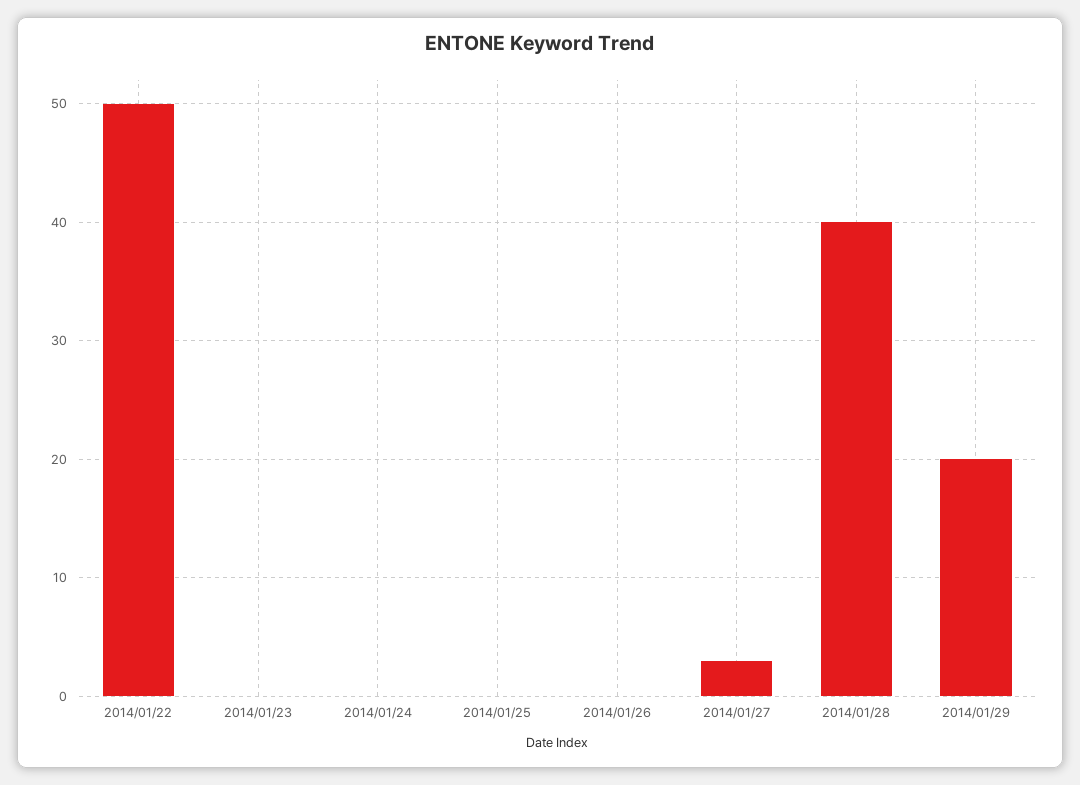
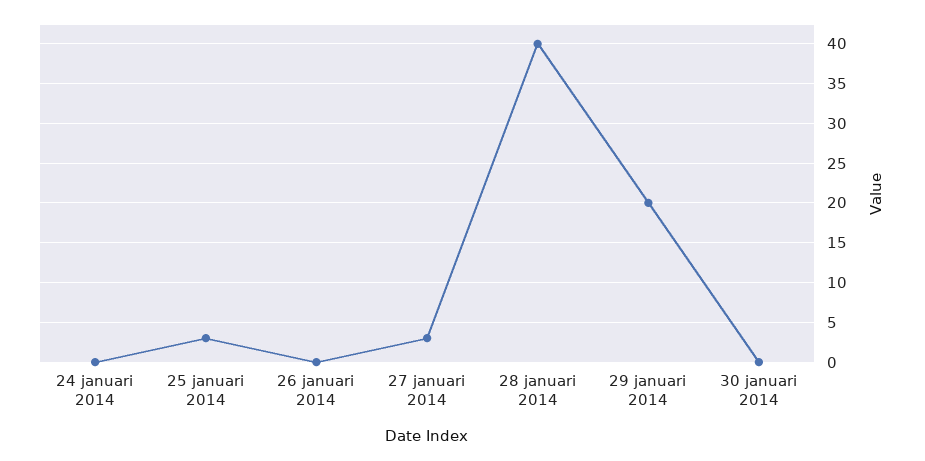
2014/01/22: 50 -> none
2014/01/23: 0 -> none
2014/01/25: 0 -> 3
30 januari 2014: none -> 0

